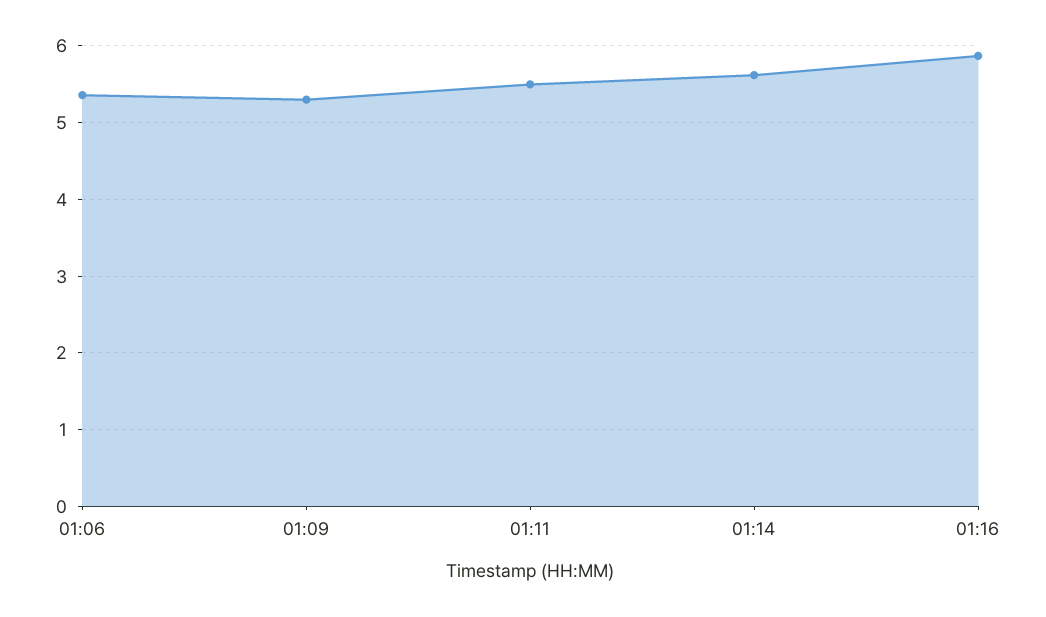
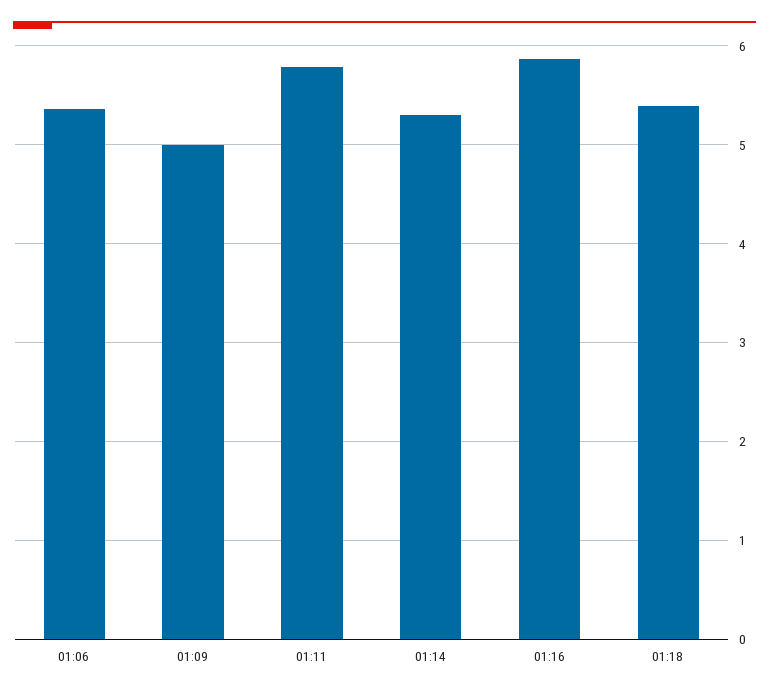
01:09: 5.3 -> 5
01:11: 5.5 -> 5.8
01:14: 5.6 -> 5.3
01:18: none -> 5.4

